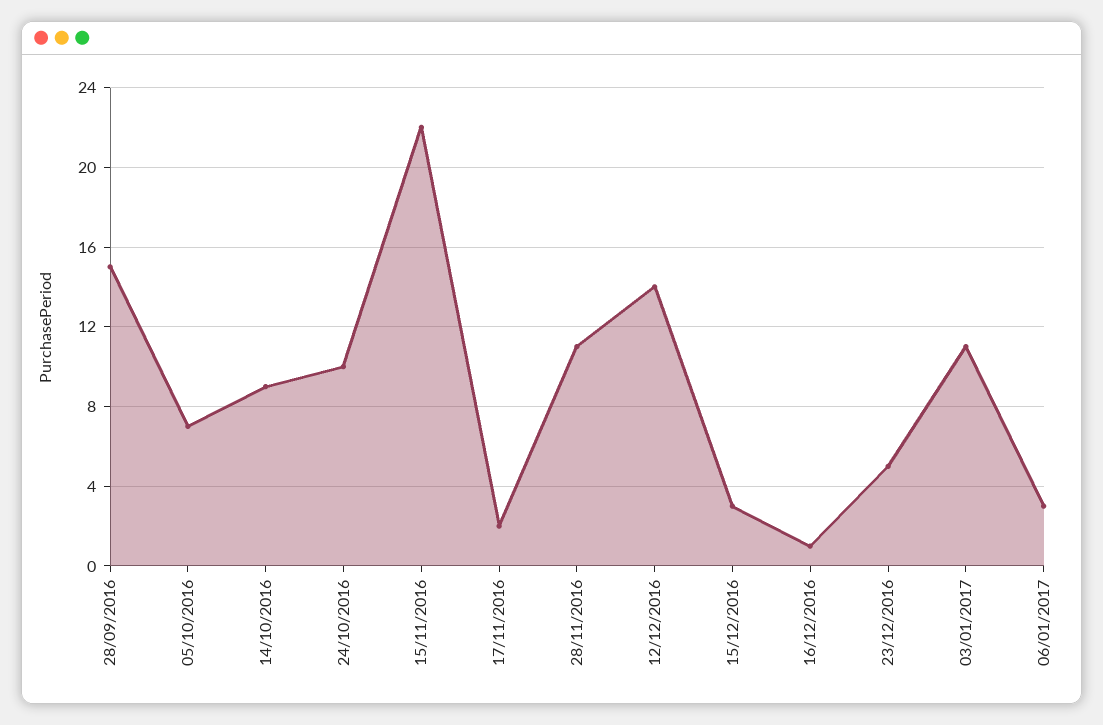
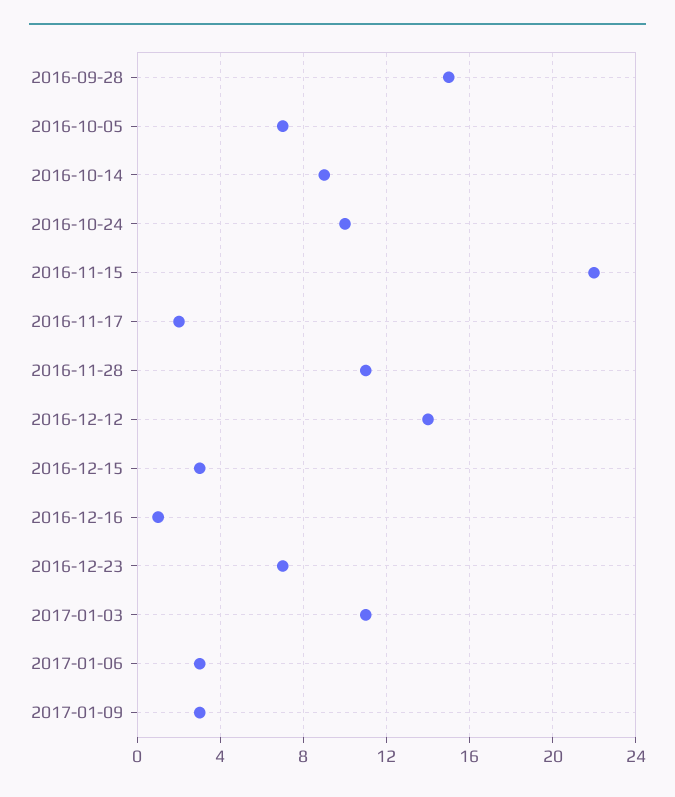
23/12/2016: 5 -> 7
2017-01-09: none -> 3

